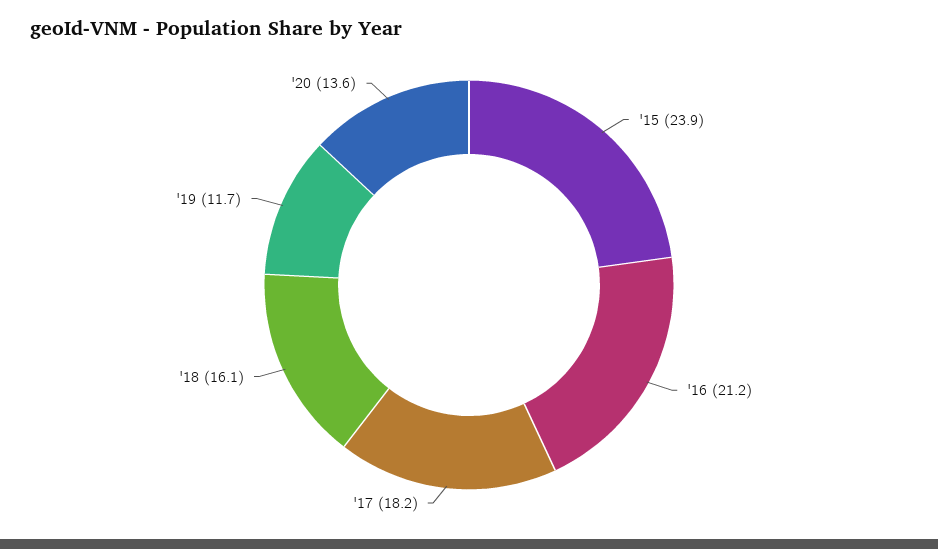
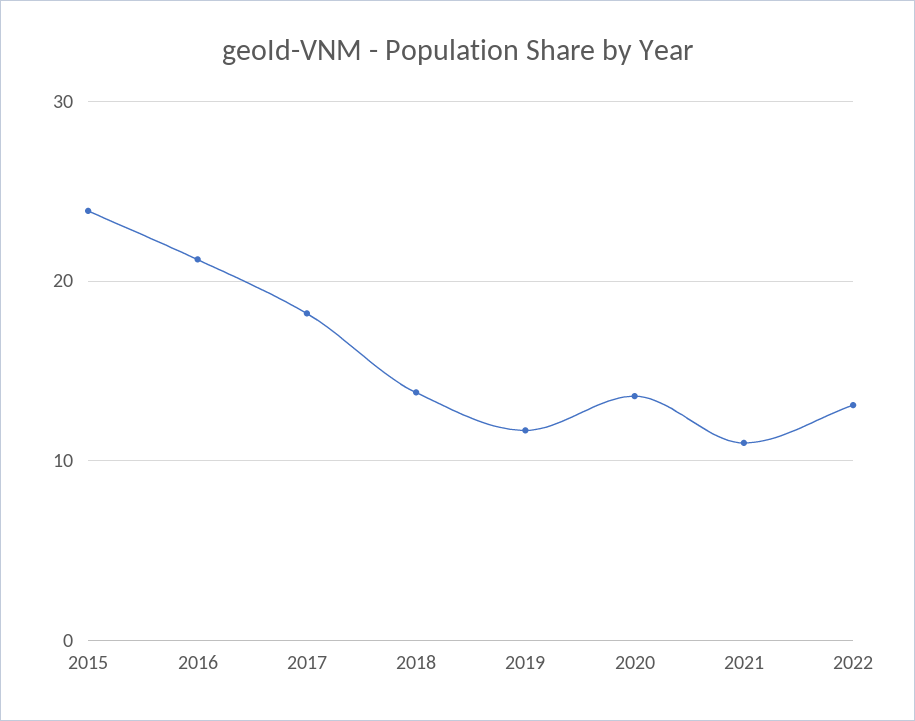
'18: 16.1 -> 14
2021: none -> 11
2022: none -> 13

